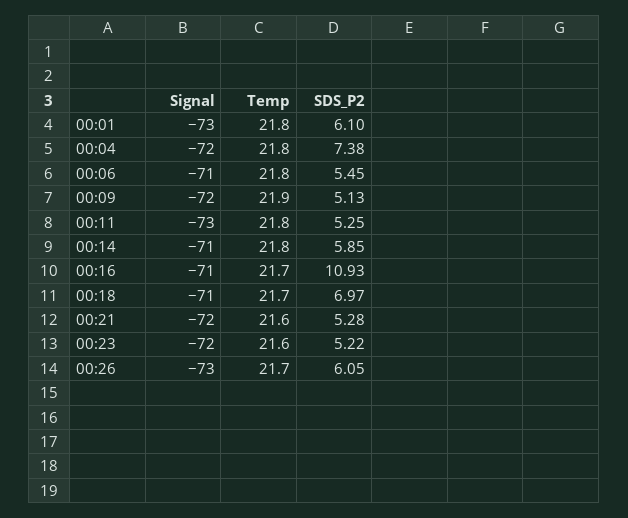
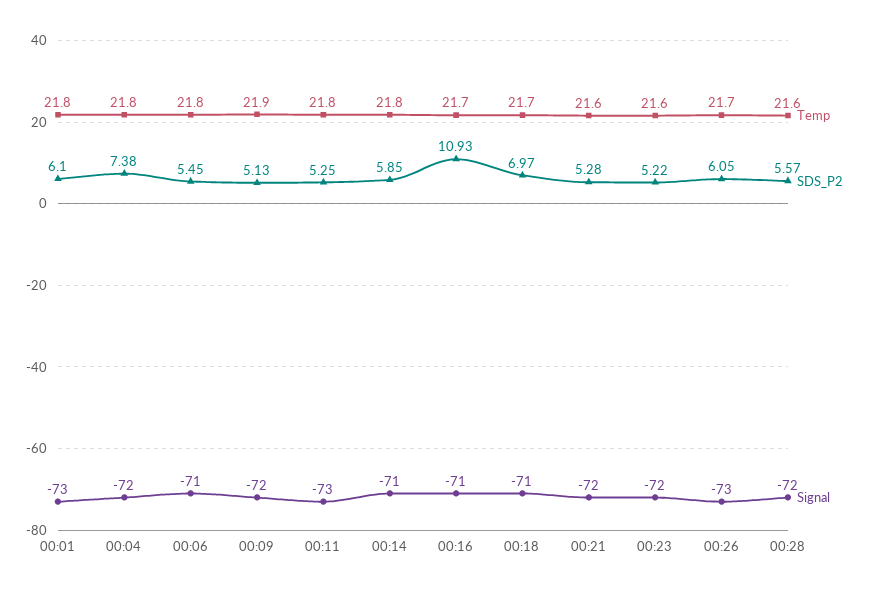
Temp, 00:28: none -> 21.6
SDS_P2, 00:28: none -> 5.57
Signal, 00:28: none -> -72

